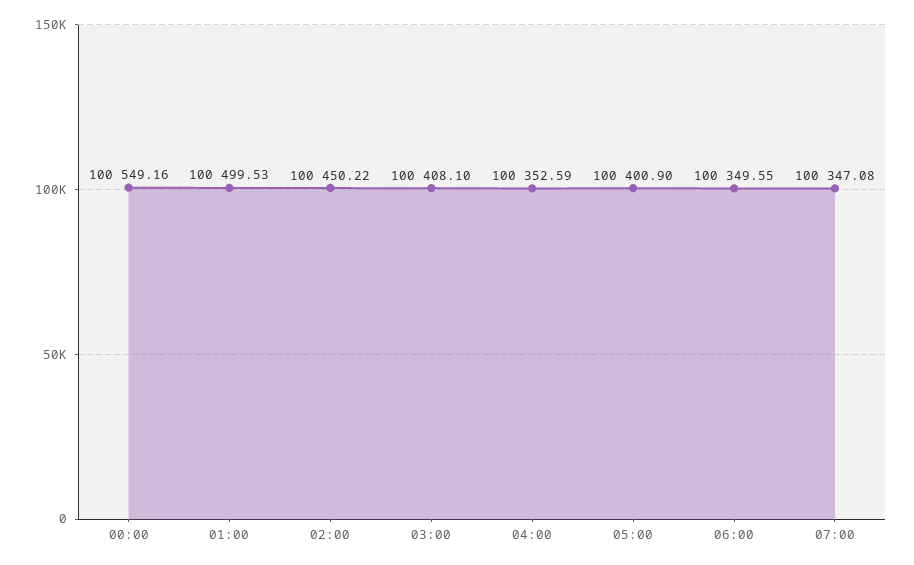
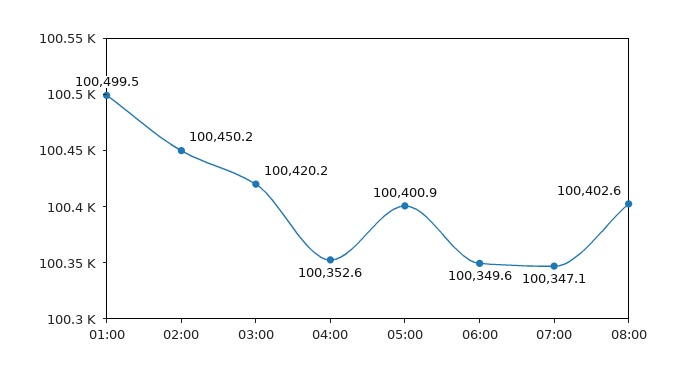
00:00: 100549.16 -> none
03:00: 100408.1 -> 100420.2
08:00: none -> 100402.6

